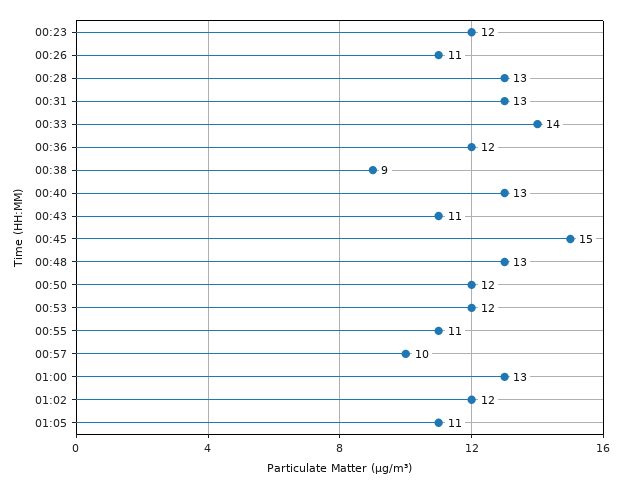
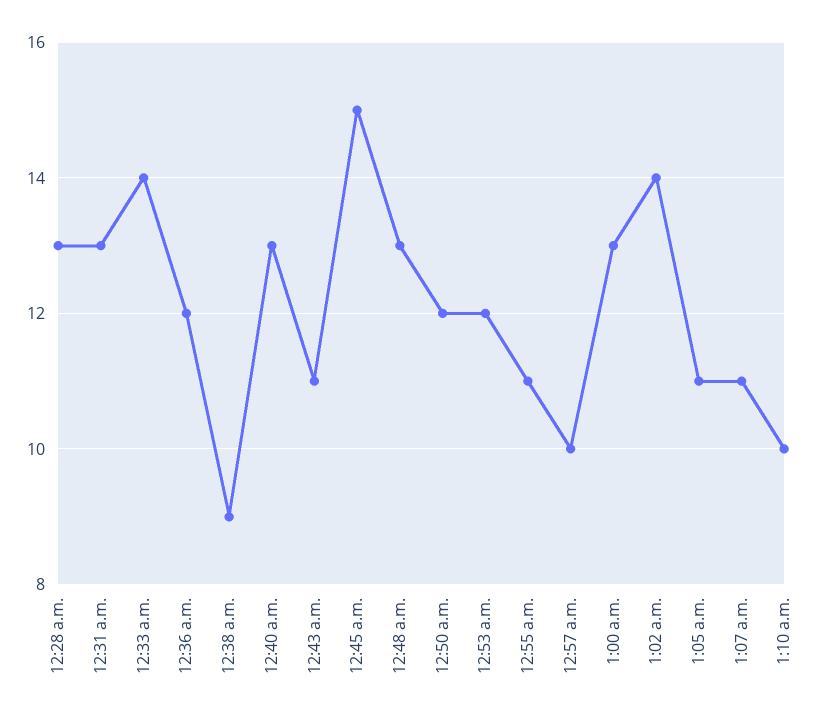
00:23: 12 -> none
00:26: 11 -> none
01:02: 12 -> 14
1:07 a.m.: none -> 11
1:10 a.m.: none -> 10

